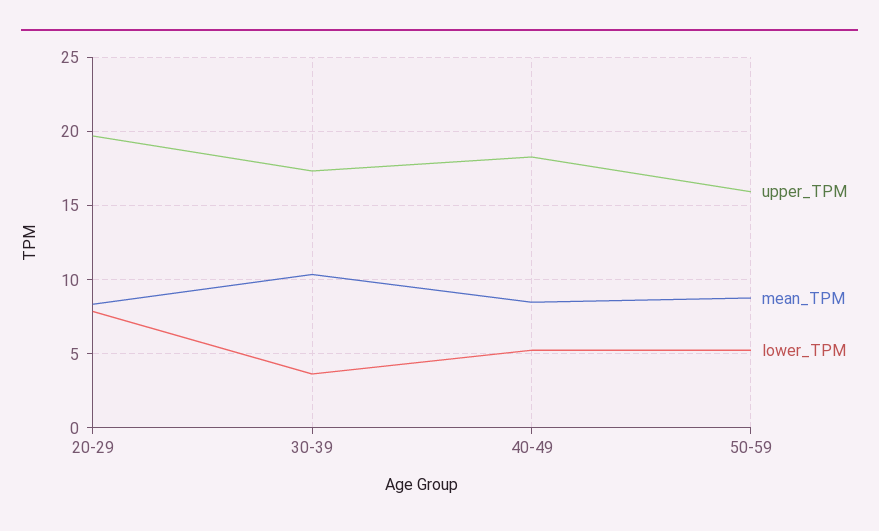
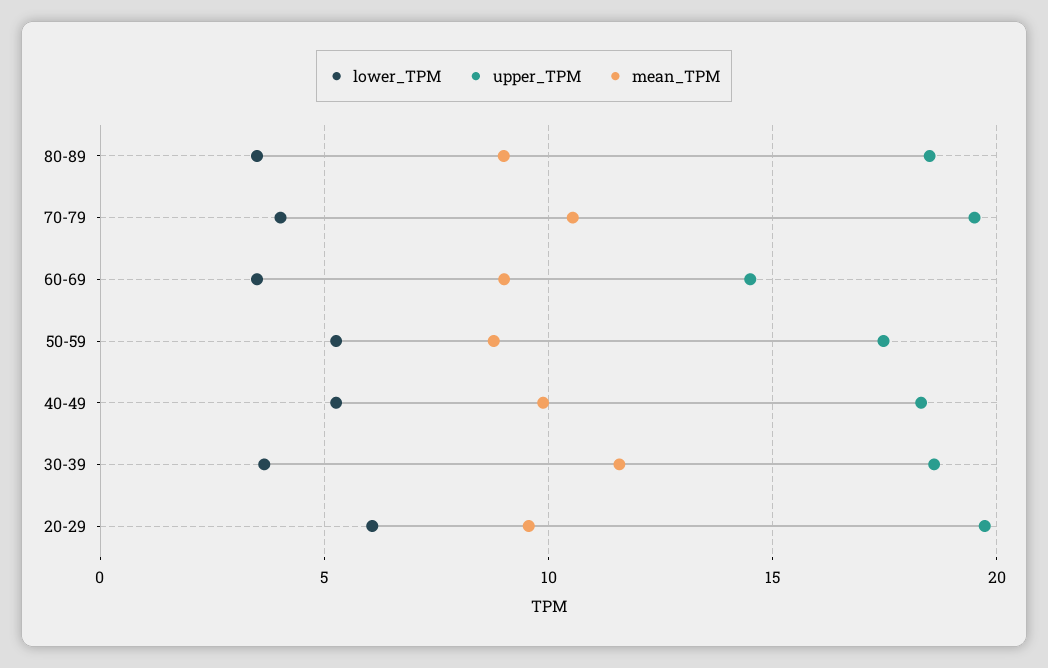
mean_TPM, 20-29: 8.5 -> 9.5
lower_TPM, 20-29: 8 -> 6
upper_TPM, 30-39: 17.5 -> 18.5
mean_TPM, 30-39: 10.5 -> 11.5
mean_TPM, 40-49: 8.5 -> 10
upper_TPM, 50-59: 16 -> 17.5
lower_TPM, 80-89: none -> 3.5
upper_TPM, 80-89: none -> 18.5
mean_TPM, 80-89: none -> 9
lower_TPM, 70-79: none -> 4
upper_TPM, 70-79: none -> 19.5
mean_TPM, 70-79: none -> 10.5
lower_TPM, 60-69: none -> 3.5
upper_TPM, 60-69: none -> 14.5
mean_TPM, 60-69: none -> 9

